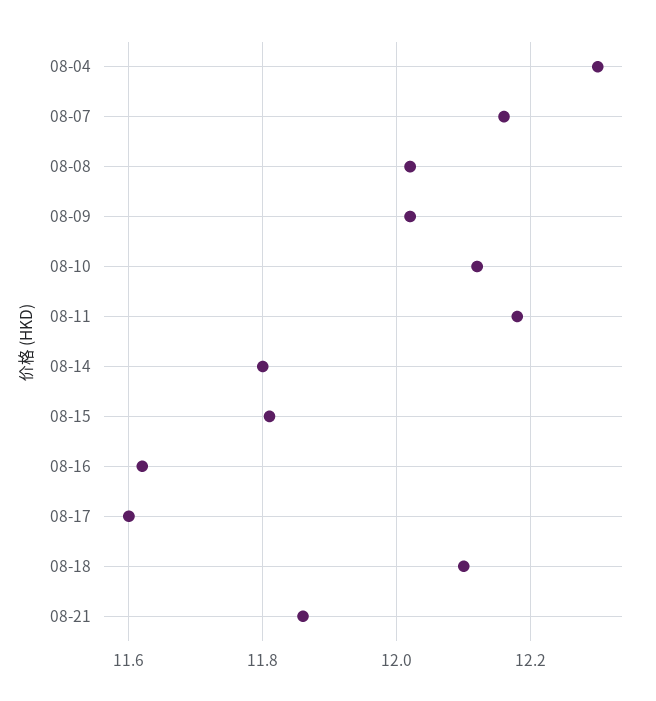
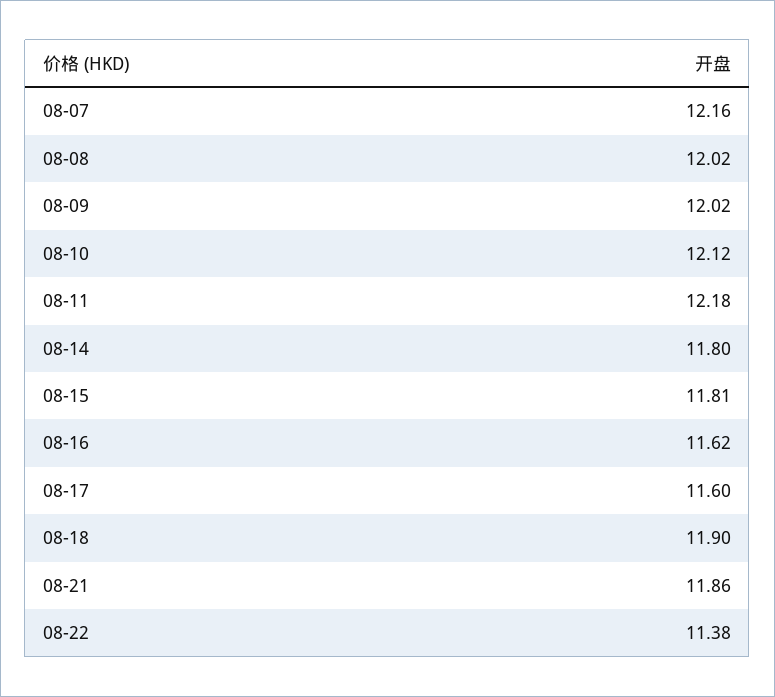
08-04: 12.3 -> none
08-18: 12.1 -> 11.9
08-22: none -> 11.38

